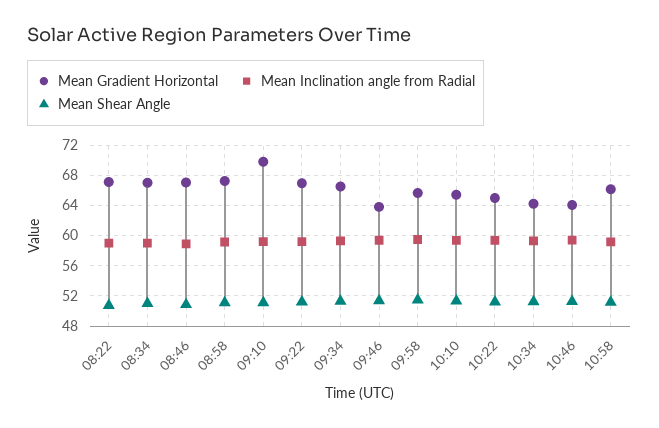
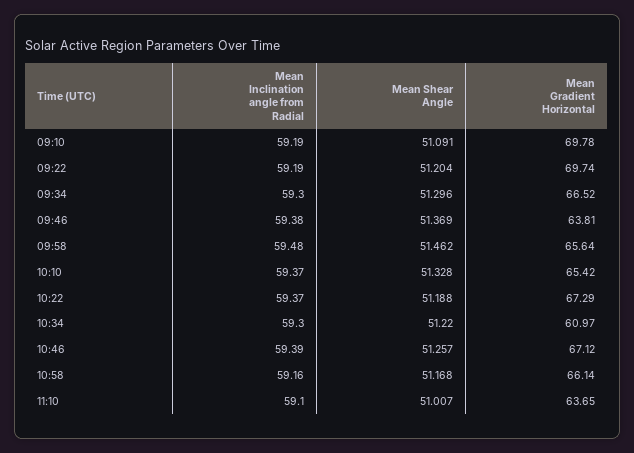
Mean Gradient Horizontal, 08:22: 67 -> none
Mean Inclination angle from Radial, 08:22: 59 -> none
Mean Shear Angle, 08:22: 51 -> none
Mean Gradient Horizontal, 08:34: 67 -> none
Mean Inclination angle from Radial, 08:34: 59 -> none
Mean Shear Angle, 08:34: 51 -> none
Mean Gradient Horizontal, 08:46: 67 -> none
Mean Inclination angle from Radial, 08:46: 59 -> none
Mean Shear Angle, 08:46: 51 -> none
Mean Gradient Horizontal, 08:58: 67 -> none
Mean Inclination angle from Radial, 08:58: 59 -> none
Mean Shear Angle, 08:58: 51 -> none
Mean Gradient Horizontal, 09:22: 67 -> 69.74
Mean Gradient Horizontal, 10:22: 65 -> 67.29
Mean Gradient Horizontal, 10:34: 64 -> 60.97
Mean Gradient Horizontal, 10:46: 64 -> 67.12
Mean Inclination angle from Radial, 11:10: none -> 59.1
Mean Shear Angle, 11:10: none -> 51.007
Mean Gradient Horizontal, 11:10: none -> 63.65

